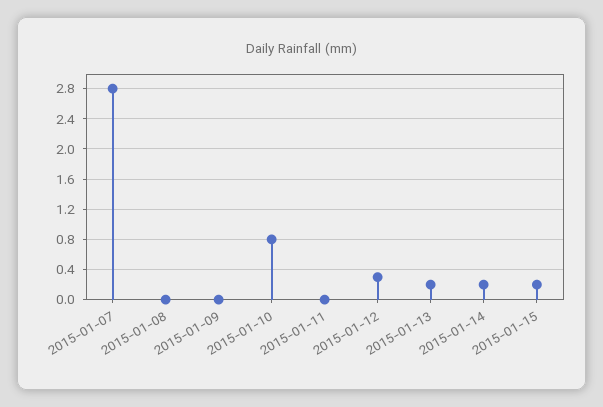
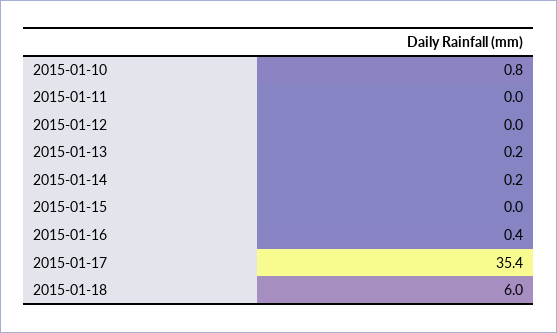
2015-01-07: 2.8 -> none
2015-01-08: 0 -> none
2015-01-09: 0 -> none
2015-01-12: 0.3 -> 0
2015-01-15: 0.2 -> 0
2015-01-16: none -> 0.4
2015-01-17: none -> 35.4
2015-01-18: none -> 6

